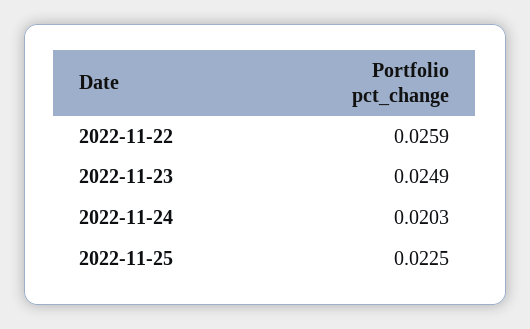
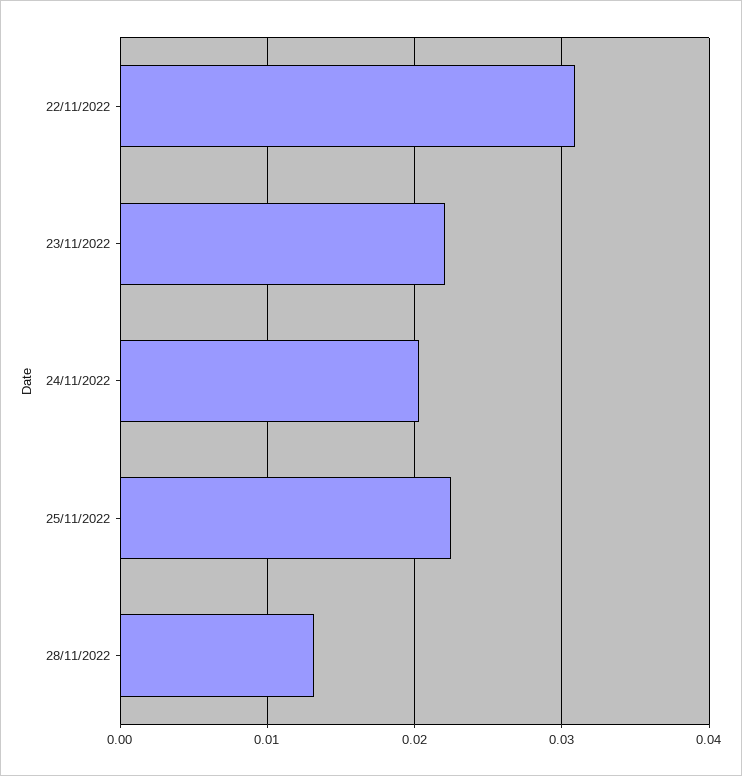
2022-11-22: 0.0259 -> 0.031
2022-11-23: 0.0249 -> 0.022
28/11/2022: none -> 0.013

